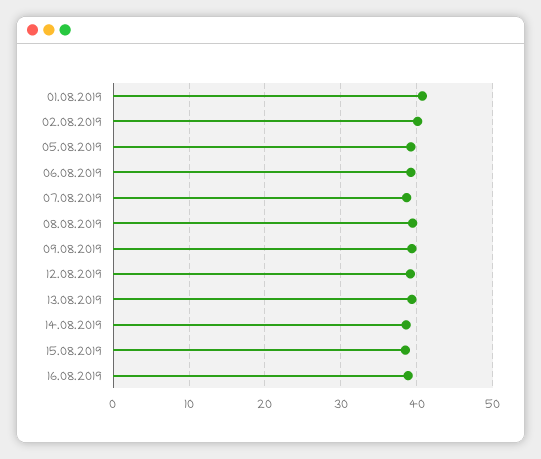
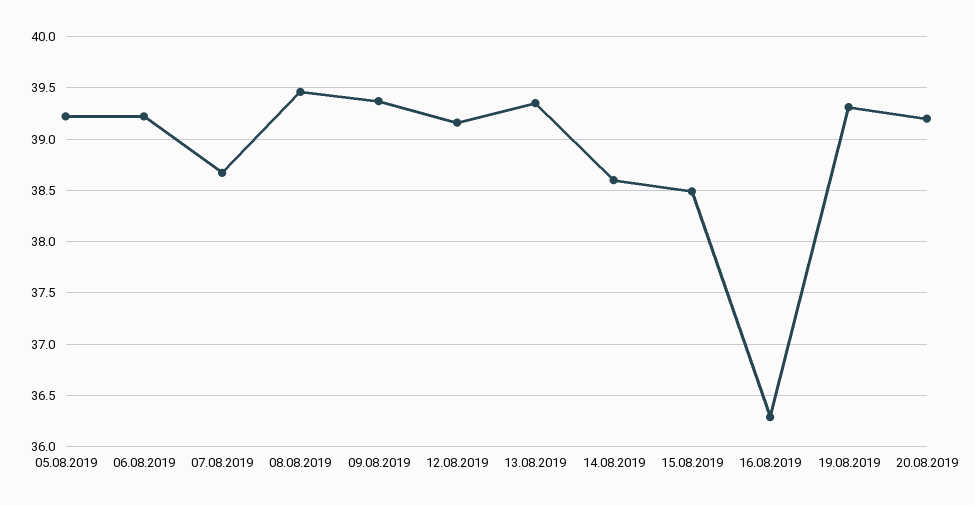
01.08.2019: 41 -> none
02.08.2019: 40 -> none
16.08.2019: 39 -> 36.3
19.08.2019: none -> 39.3
20.08.2019: none -> 39.2

